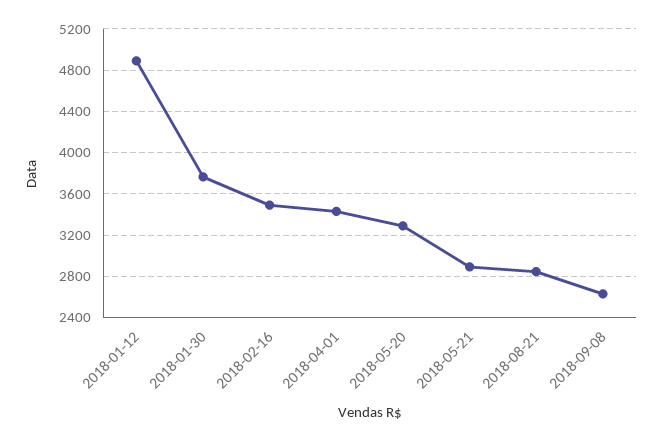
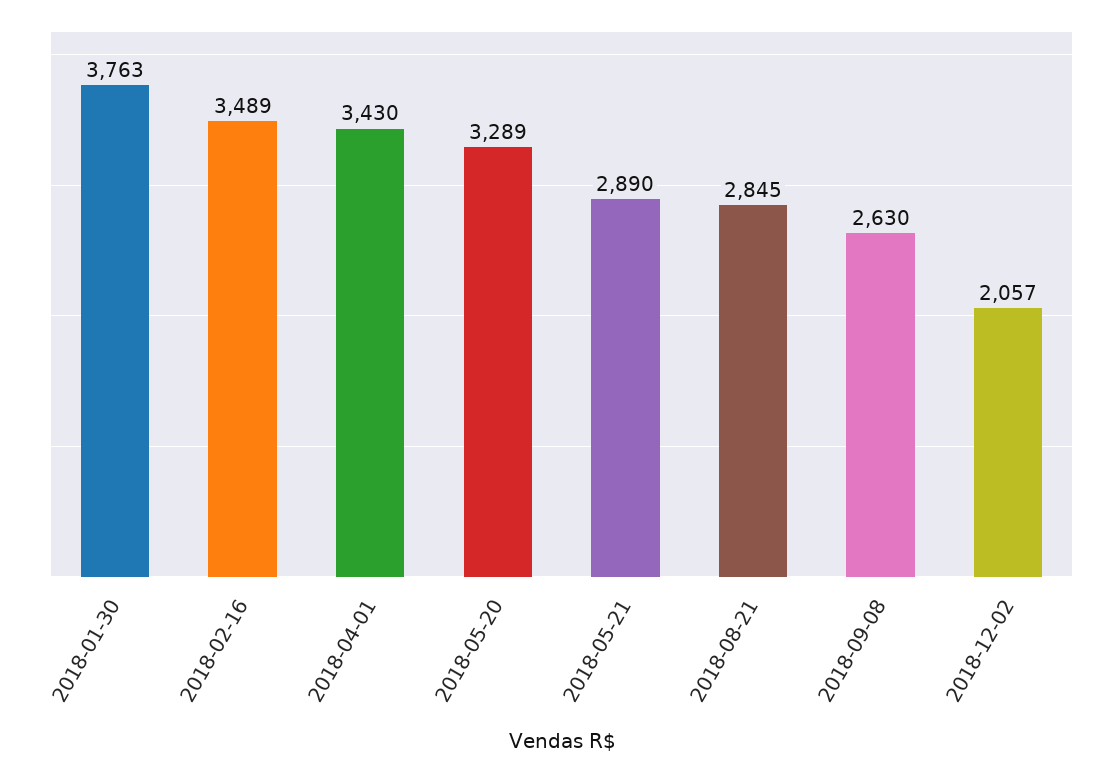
2018-01-12: 4900 -> none
2018-12-02: none -> 2057

